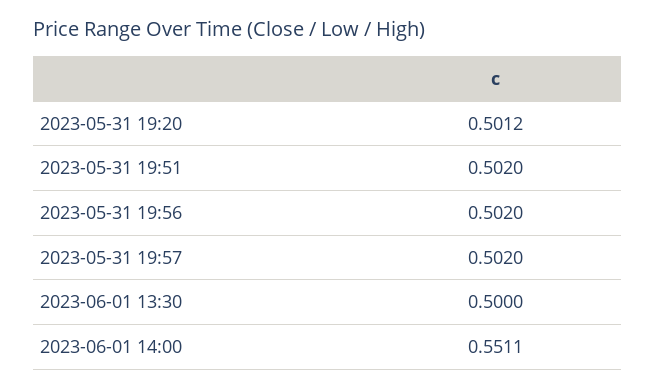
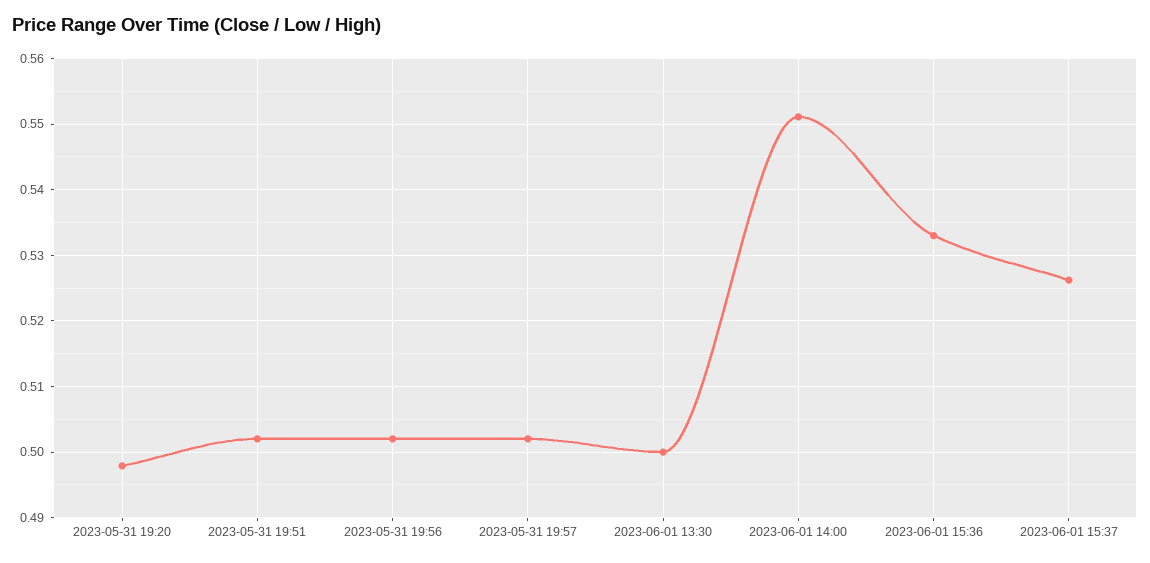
2023-05-31 19:20: 0.5012 -> 0.498
2023-06-01 15:36: none -> 0.533
2023-06-01 15:37: none -> 0.526

